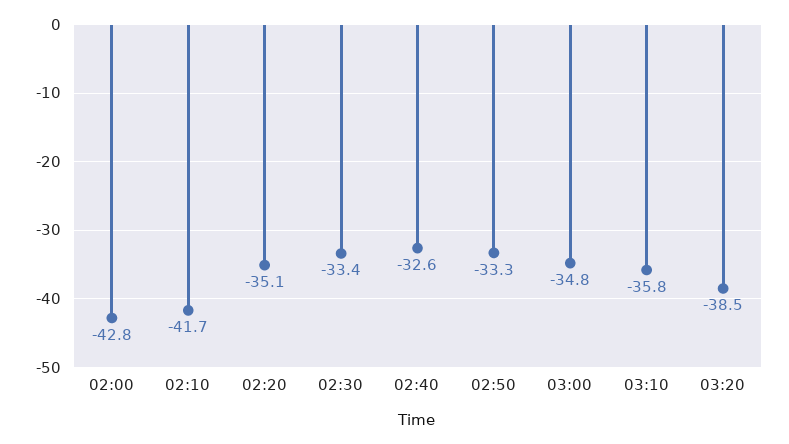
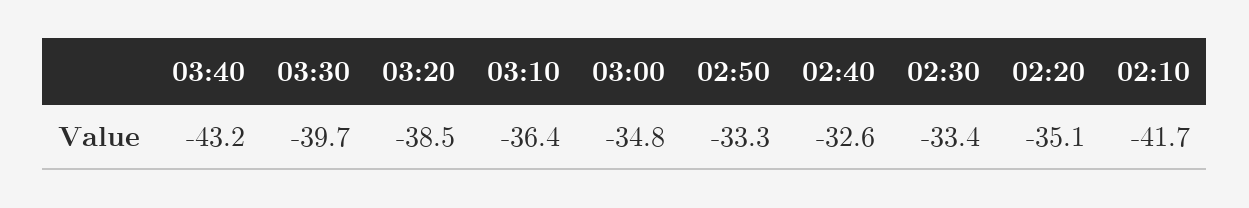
02:00: -42.8 -> none
03:10: -35.8 -> -36.4
03:40: none -> -43.2
03:30: none -> -39.7

